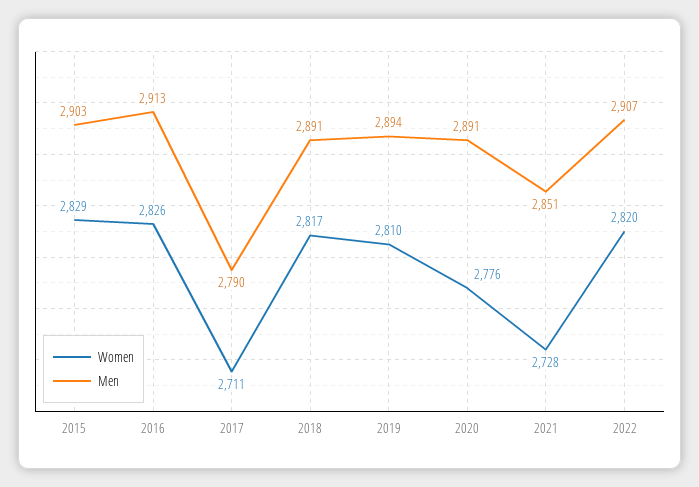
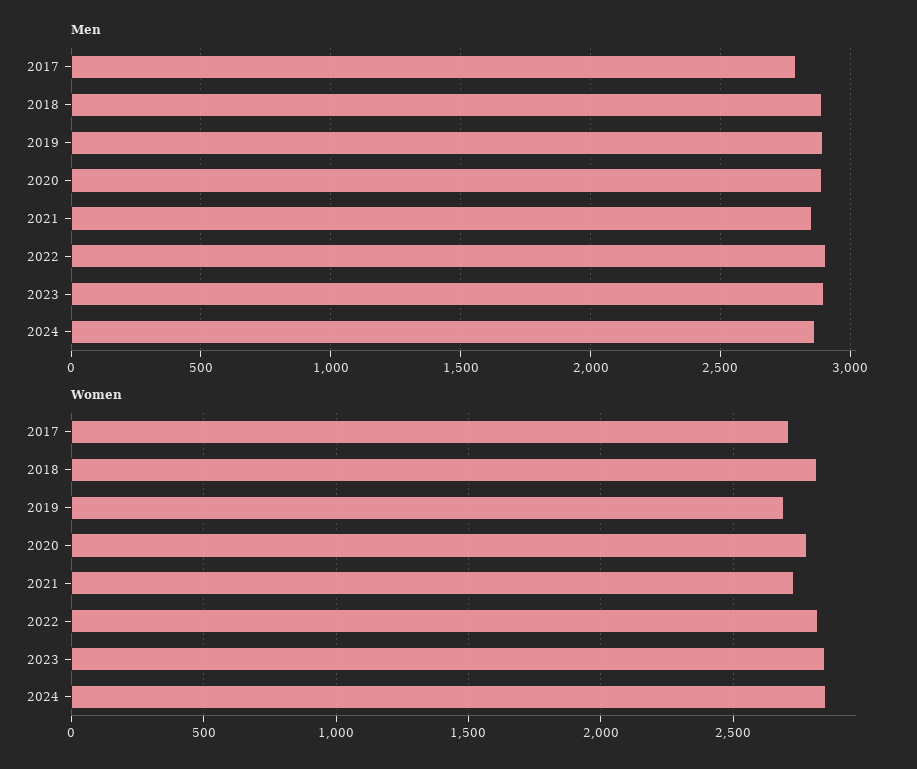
Women, 2015: 2829 -> none
Men, 2015: 2903 -> none
Women, 2016: 2826 -> none
Men, 2016: 2913 -> none
Women, 2019: 2810 -> 2700
Men, 2023: none -> 2900
Men, 2024: none -> 2850
Women, 2023: none -> 2850
Women, 2024: none -> 2850

